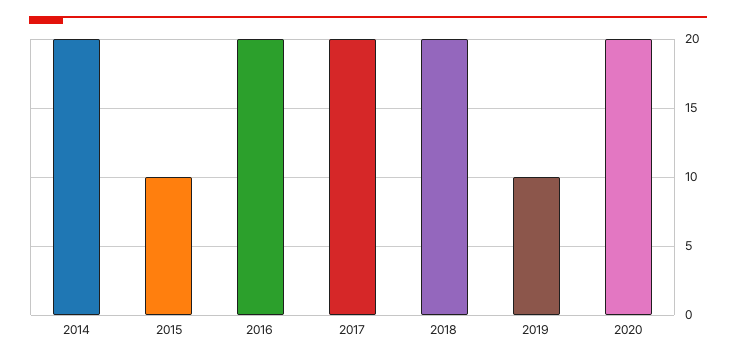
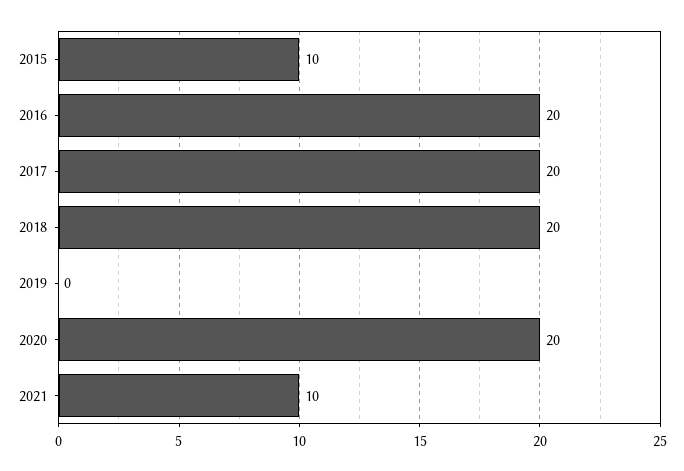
2014: 20 -> none
2019: 10 -> 0
2021: none -> 10

